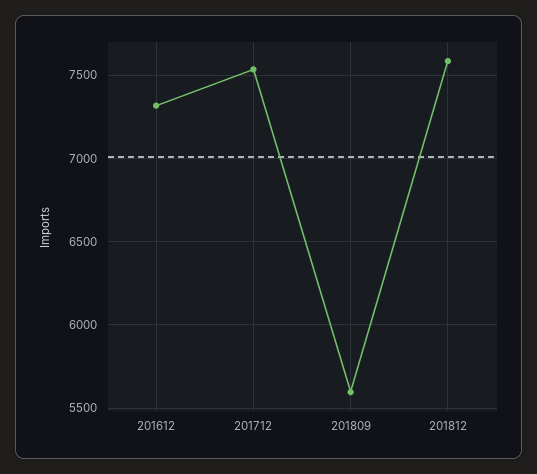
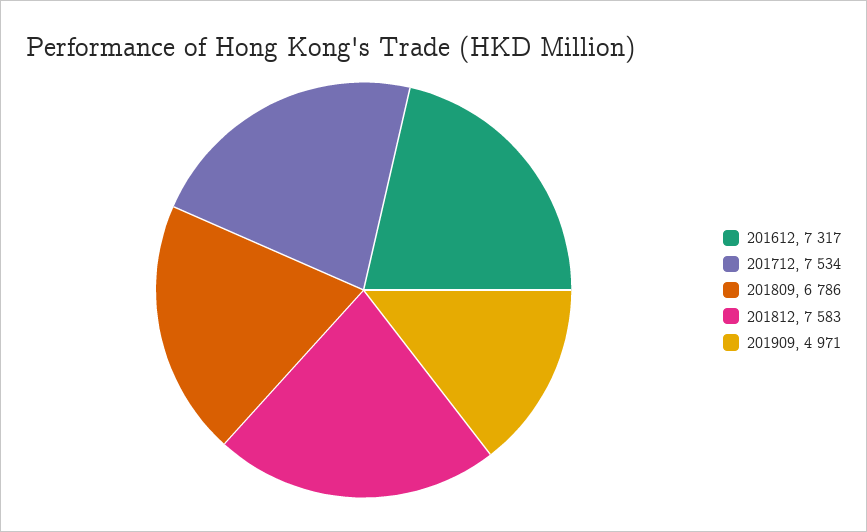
201809: 5600 -> 6786
201909: none -> 4971

